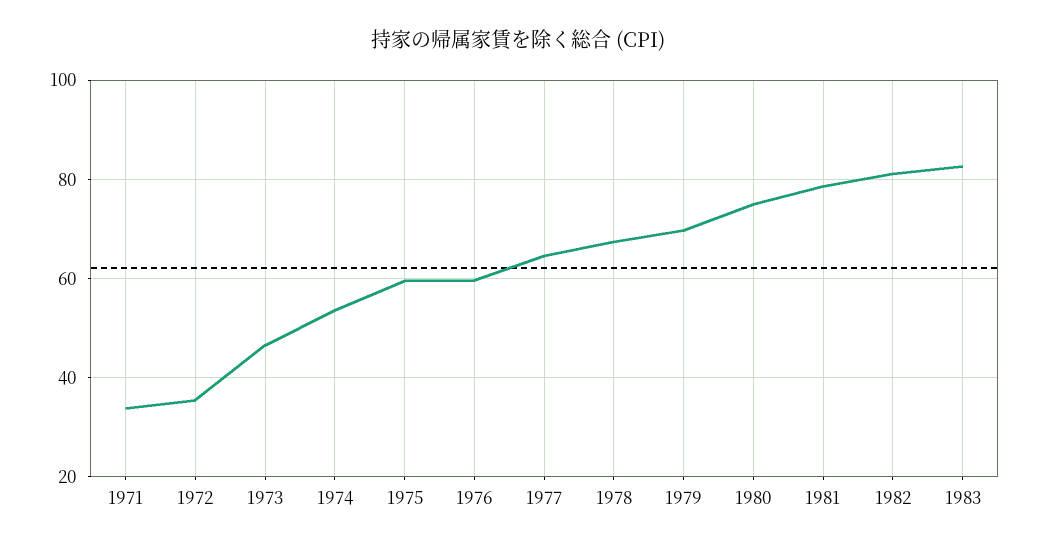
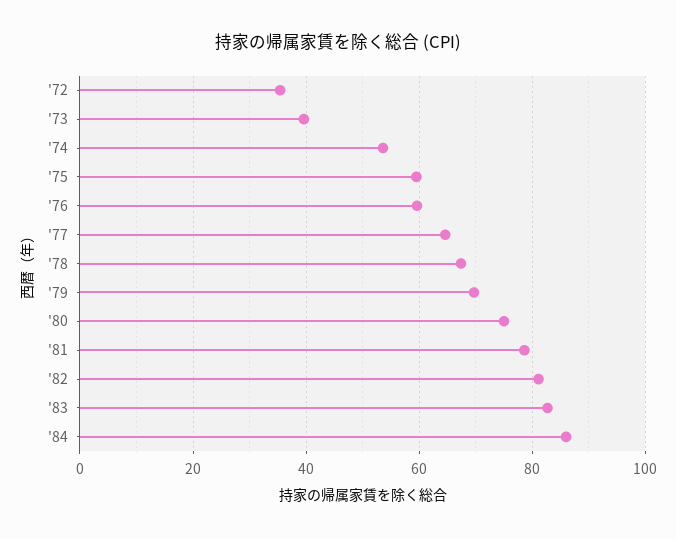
1971: 34 -> none
1973: 46 -> 40
'84: none -> 86

